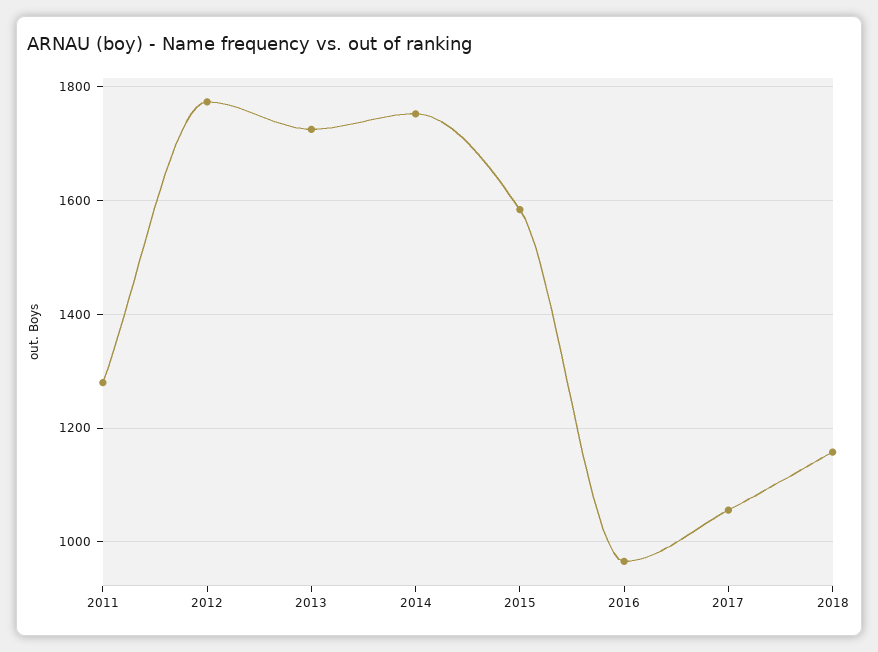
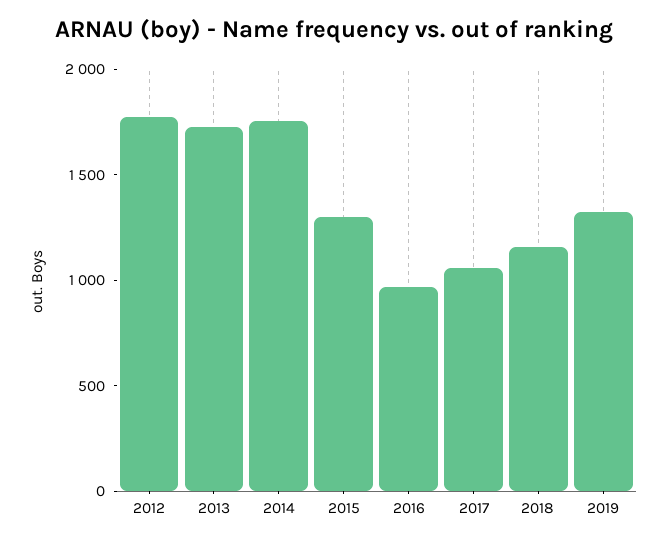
2011: 1280 -> none
2015: 1580 -> 1300
2019: none -> 1300

